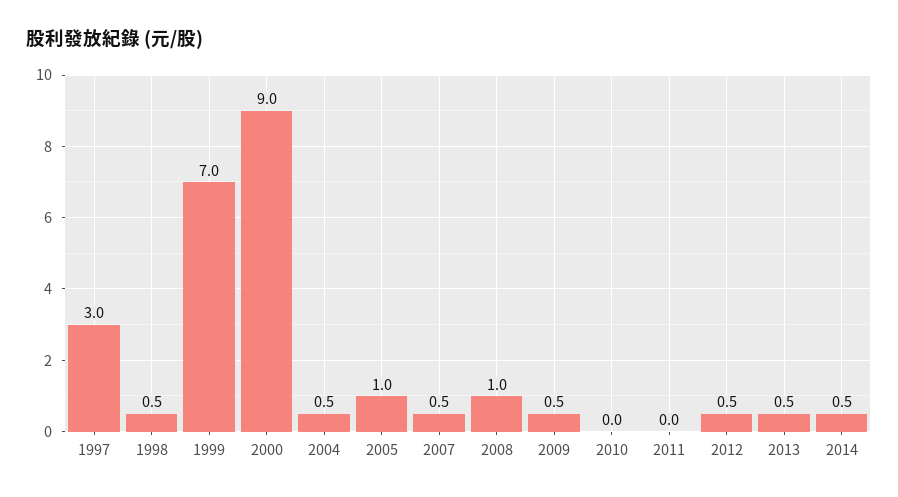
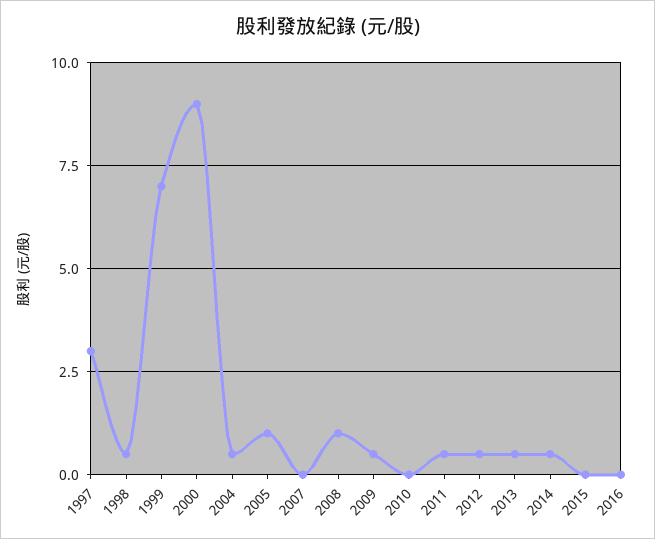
2007: 0.5 -> 0
2011: 0 -> 0.5
2015: none -> 0
2016: none -> 0

